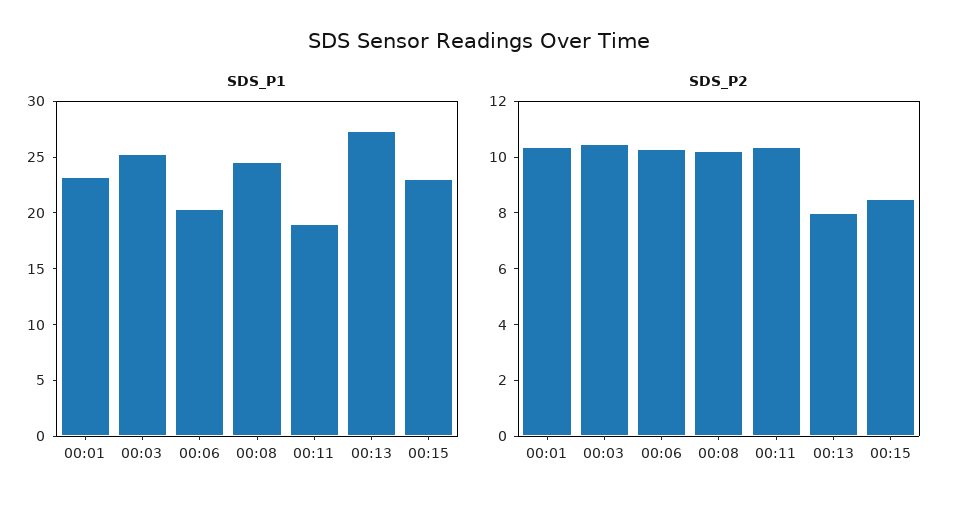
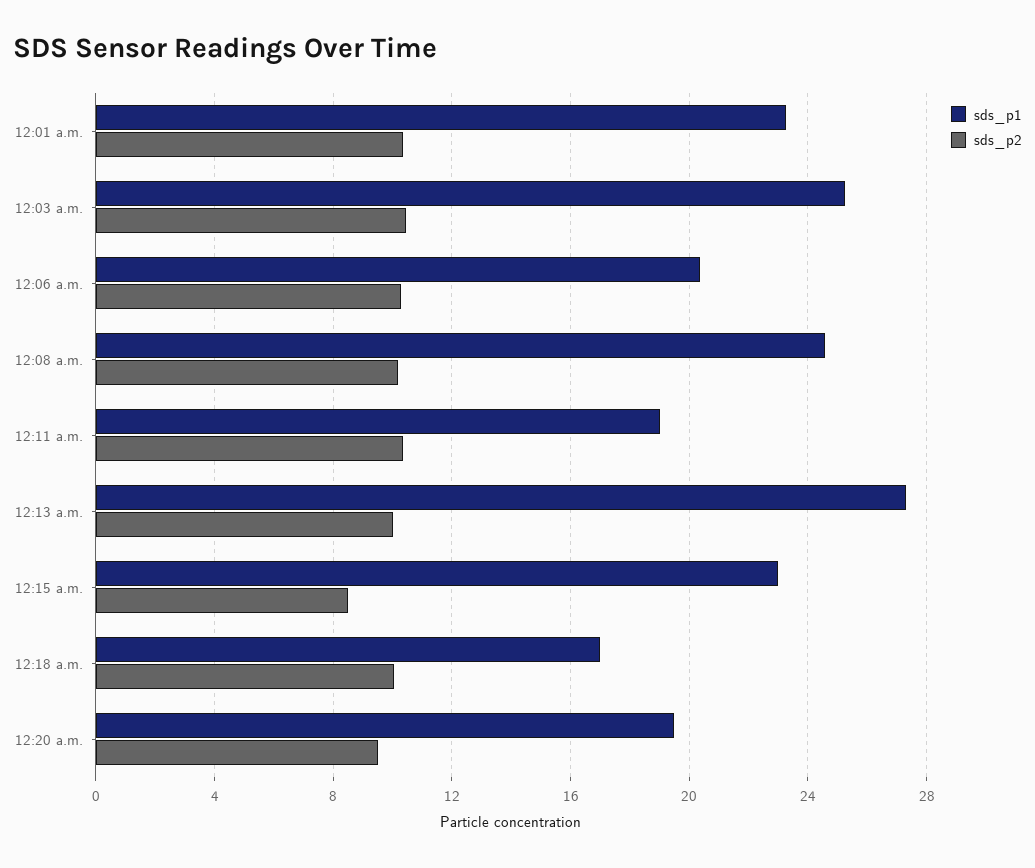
SDS_P2, 00:13: 8 -> 10
SDS_P1, 12:18 a.m.: none -> 17
SDS_P2, 12:18 a.m.: none -> 10
SDS_P1, 12:20 a.m.: none -> 19.5
SDS_P2, 12:20 a.m.: none -> 9.5

